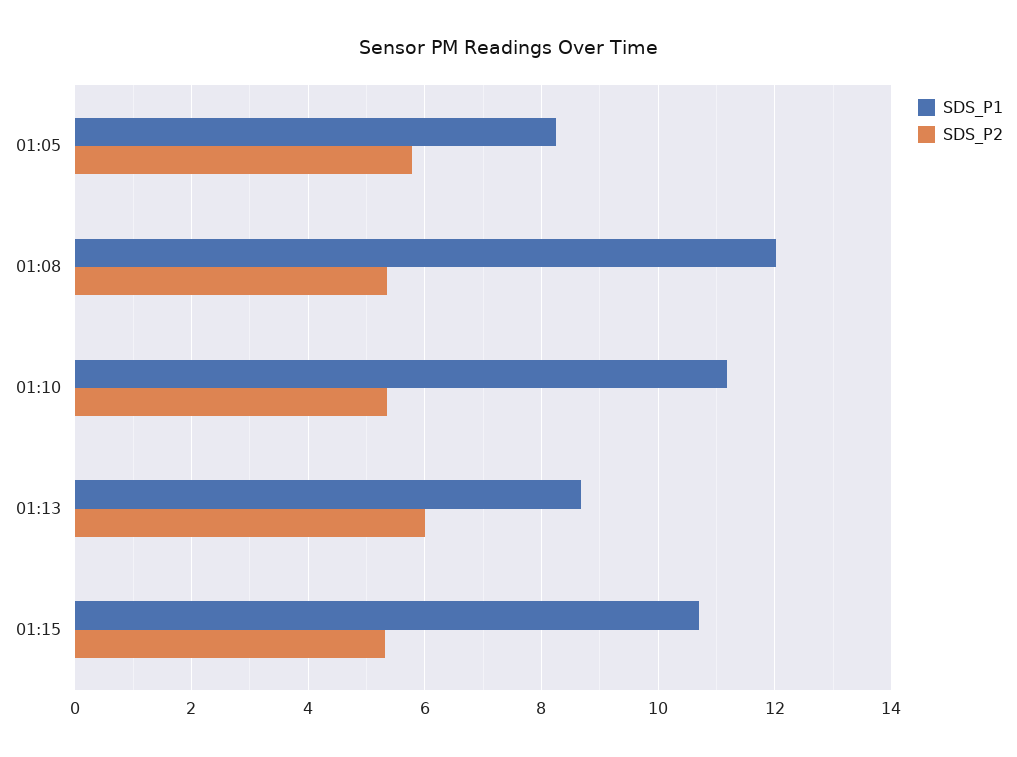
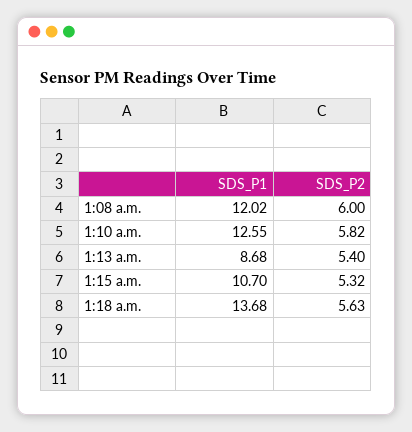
SDS_P1, 01:05: 8.2 -> none
SDS_P2, 01:05: 5.8 -> none
SDS_P2, 01:08: 5.4 -> 6
SDS_P1, 01:10: 11.2 -> 12.55
SDS_P2, 01:10: 5.4 -> 5.82
SDS_P2, 01:13: 6 -> 5.4
SDS_P1, 1:18 a.m.: none -> 13.68
SDS_P2, 1:18 a.m.: none -> 5.63

